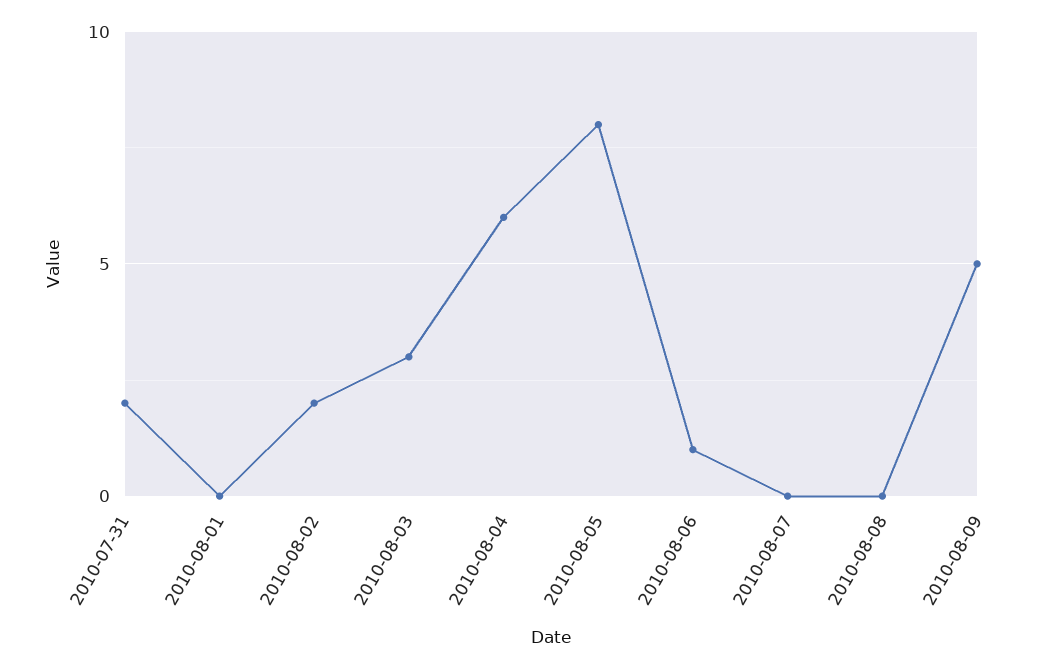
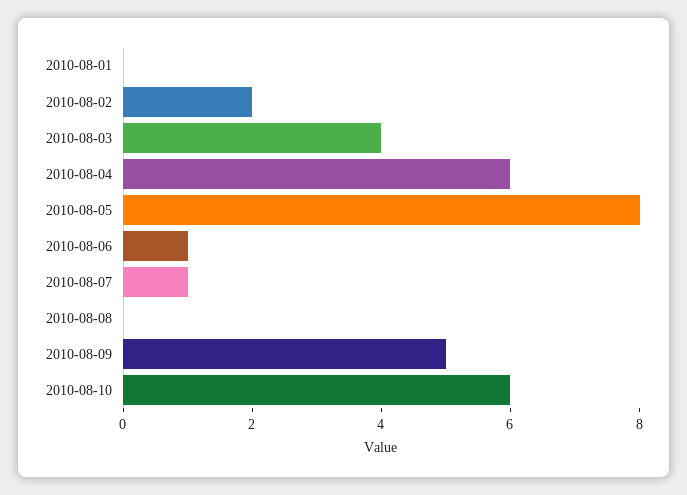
2010-07-31: 2 -> none
2010-08-03: 3 -> 4
2010-08-07: 0 -> 1
2010-08-10: none -> 6

